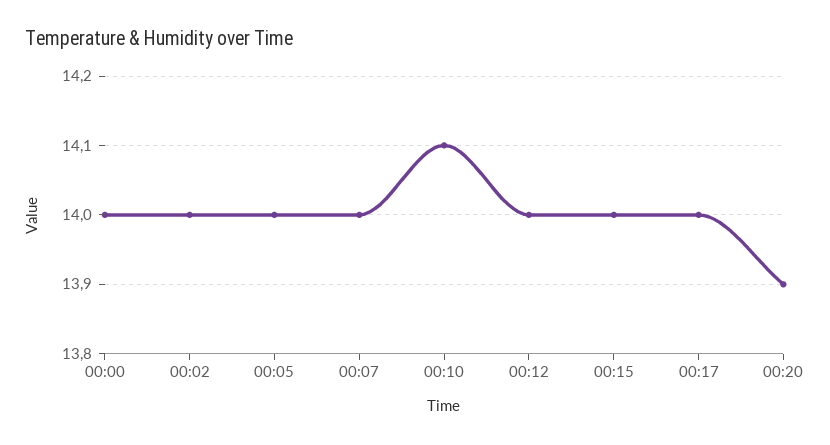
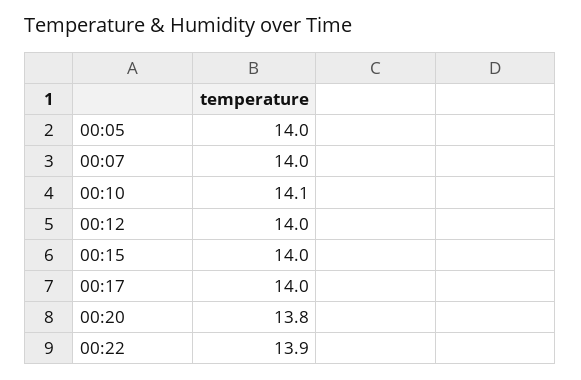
00:00: 14 -> none
00:02: 14 -> none
00:20: 13.9 -> 13.8
00:22: none -> 13.9

